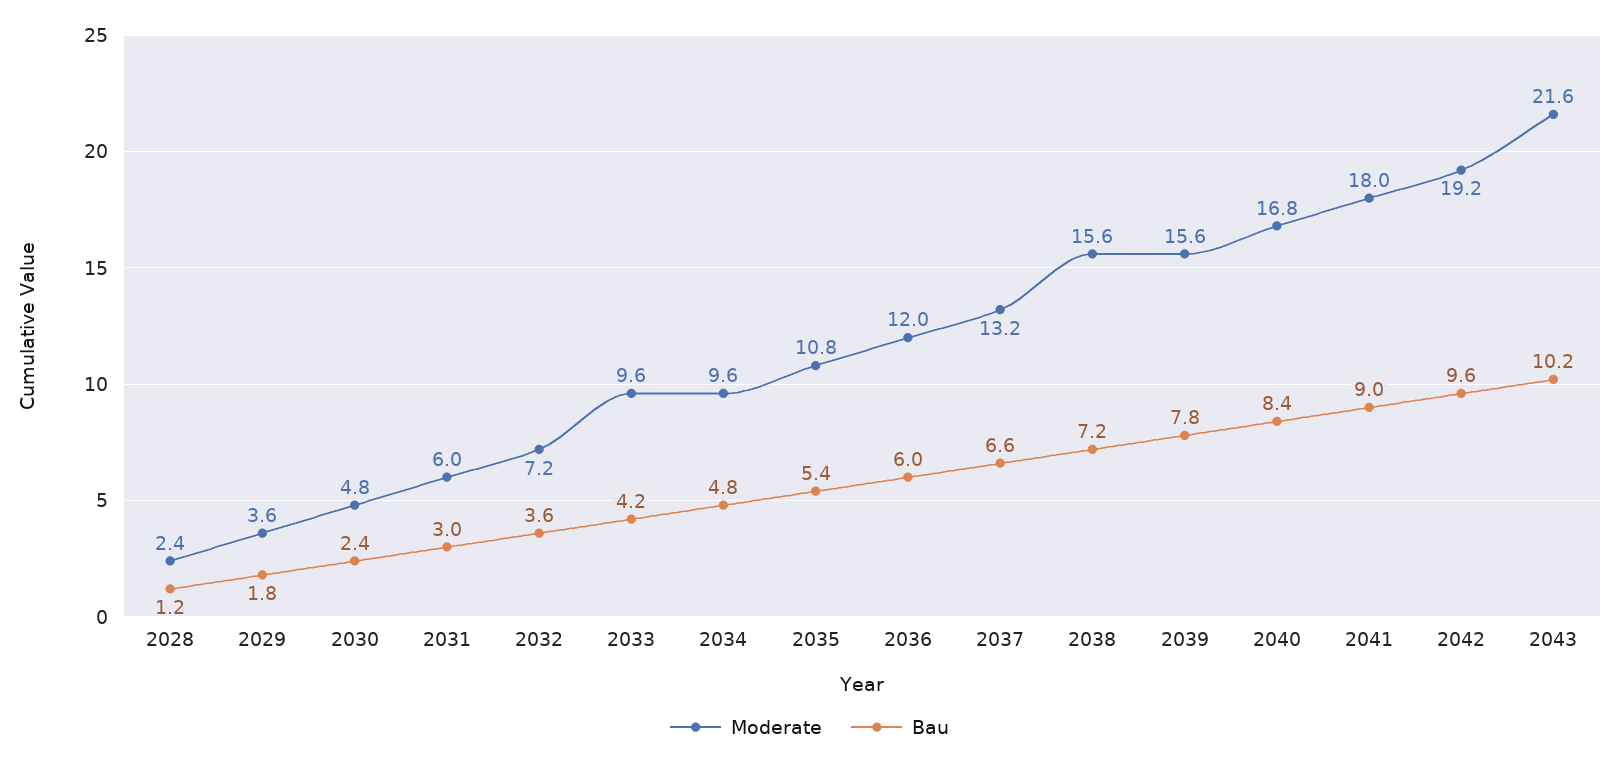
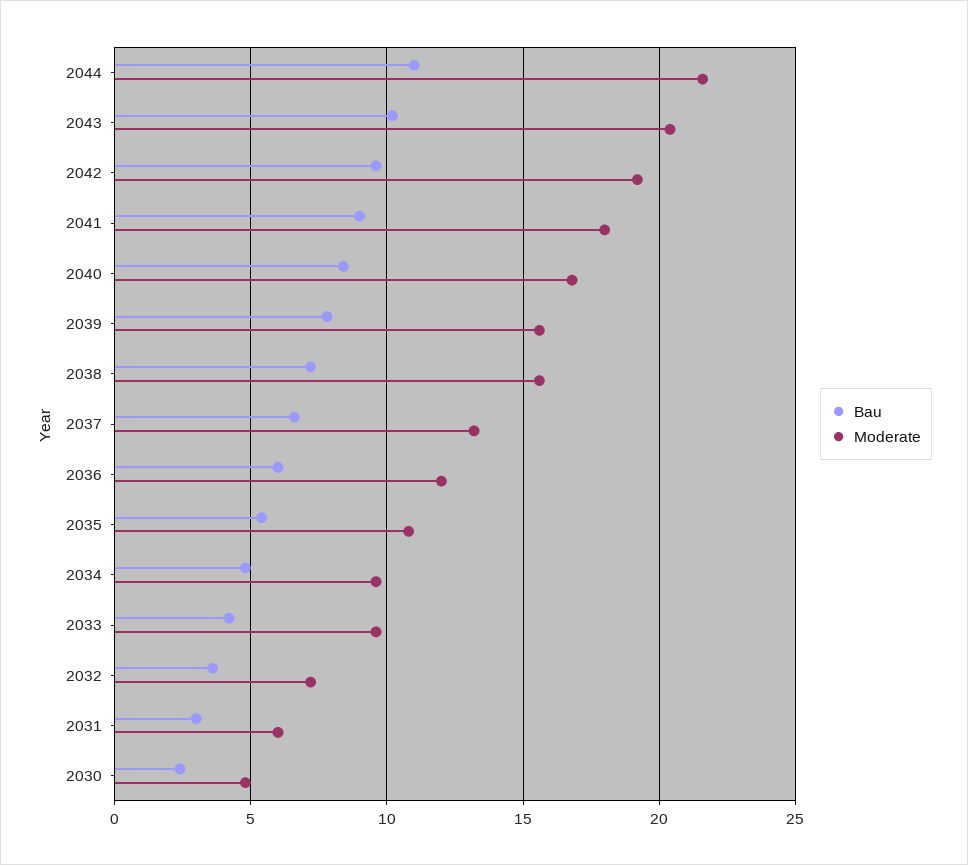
Moderate, 2028: 2.4 -> none
Bau, 2028: 1.2 -> none
Moderate, 2029: 3.6 -> none
Bau, 2029: 1.8 -> none
Moderate, 2043: 21.6 -> 20.5
Bau, 2044: none -> 11
Moderate, 2044: none -> 21.5

